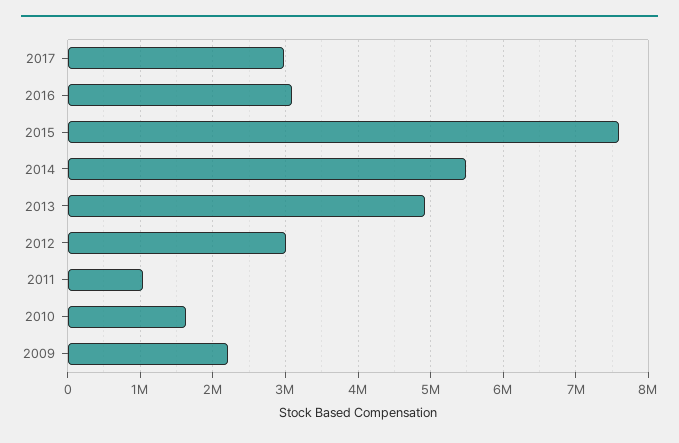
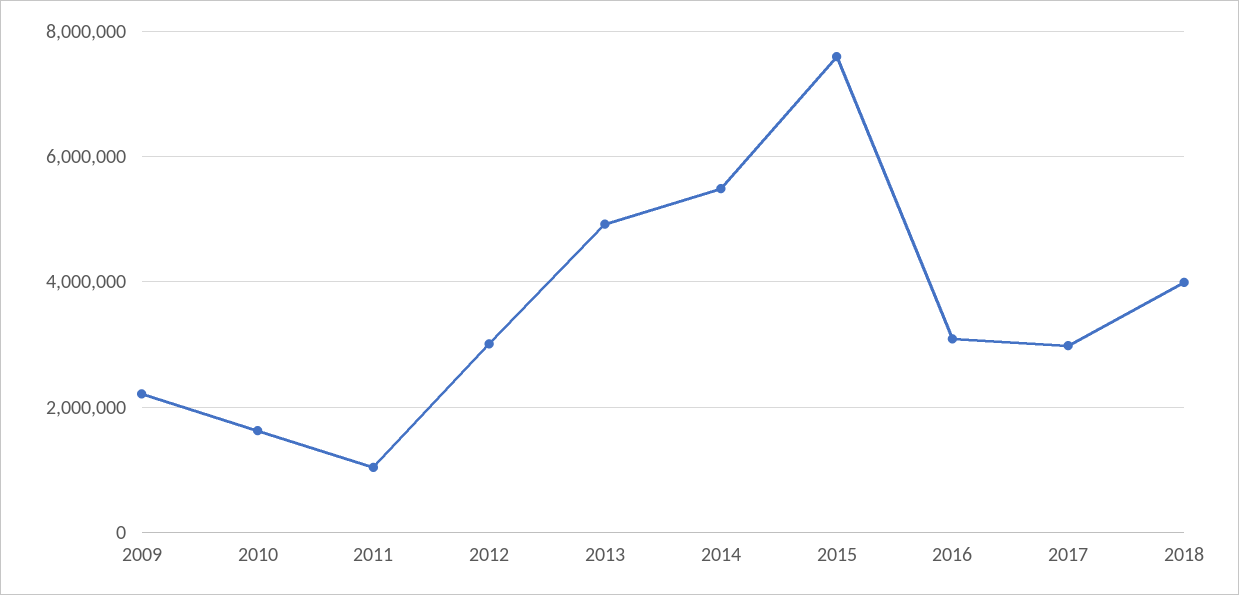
2018: none -> 4000000

